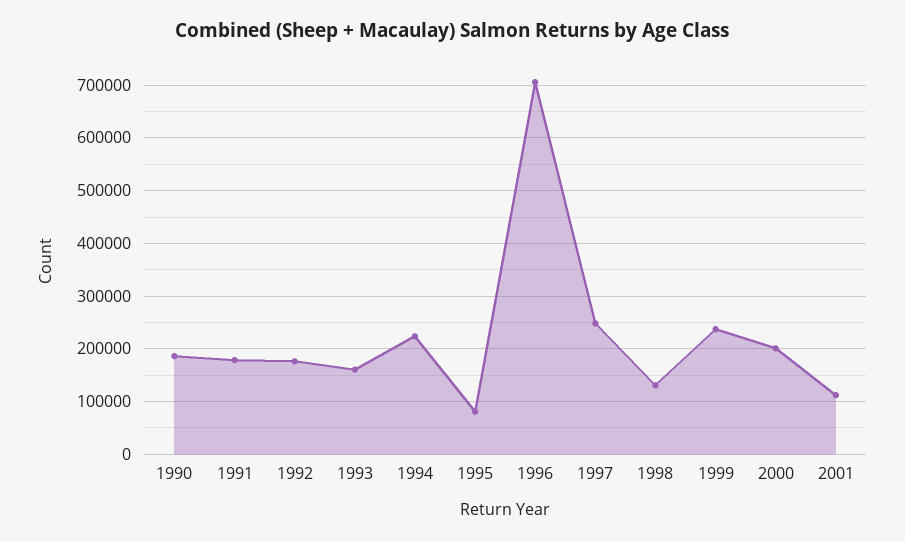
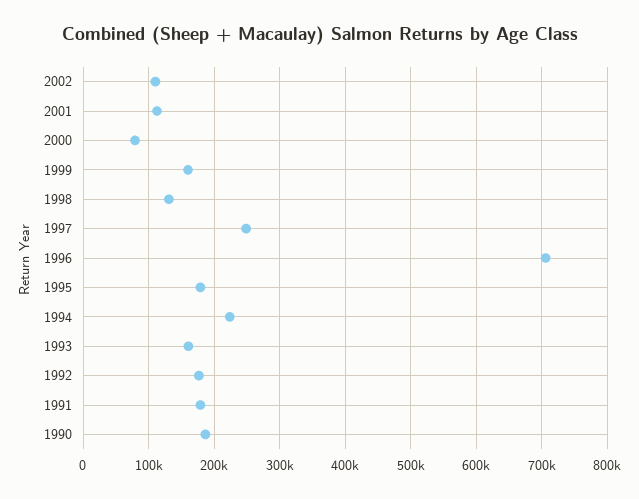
1995: 80000 -> 180000
1999: 240000 -> 160000
2000: 200000 -> 80000
2002: none -> 110000

